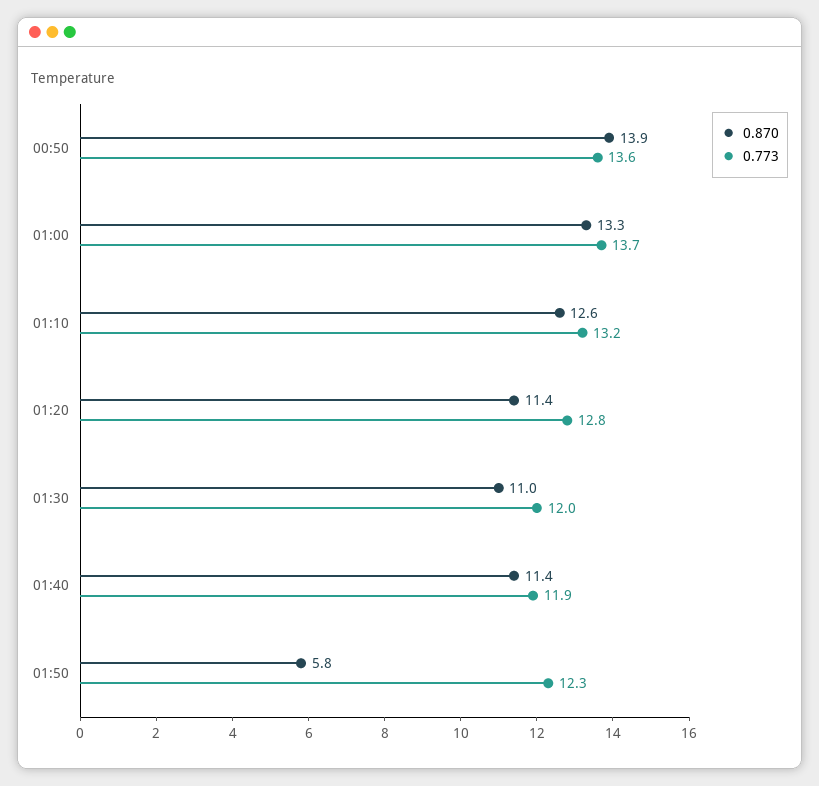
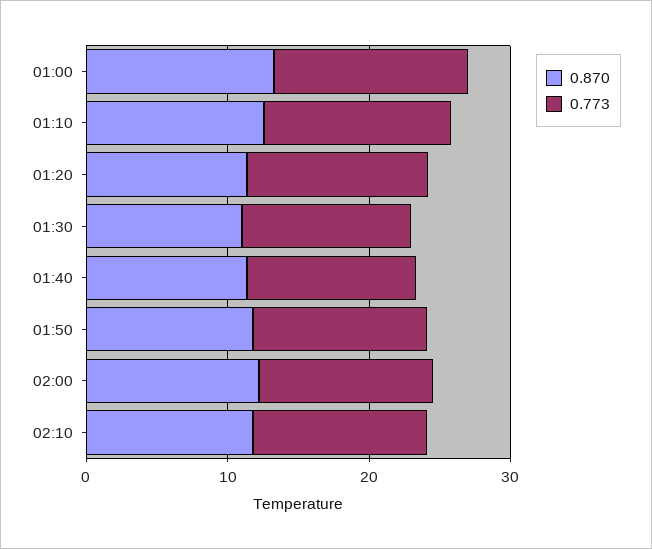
0.870, 00:50: 13.9 -> none
0.773, 00:50: 13.6 -> none
0.870, 01:50: 5.8 -> 12
0.870, 02:00: none -> 12
0.773, 02:00: none -> 12
0.870, 02:10: none -> 12
0.773, 02:10: none -> 12

